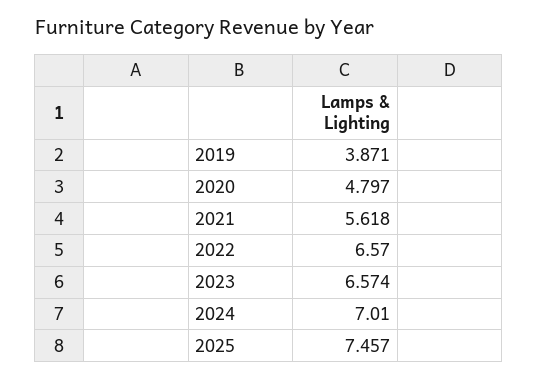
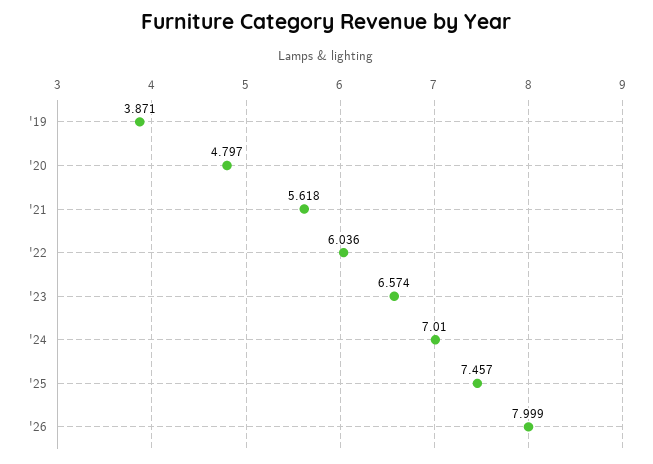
2022: 6.57 -> 6.036
'26: none -> 7.999

